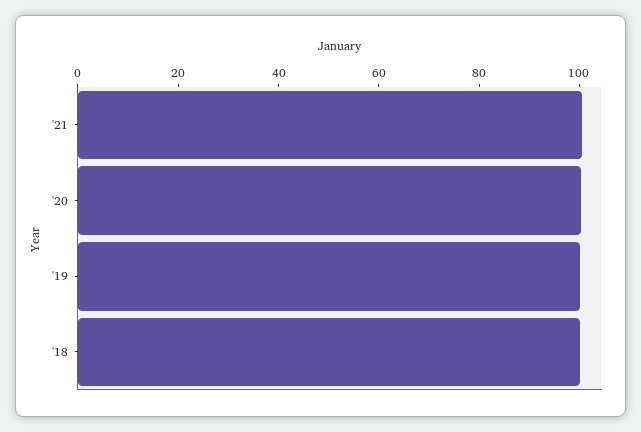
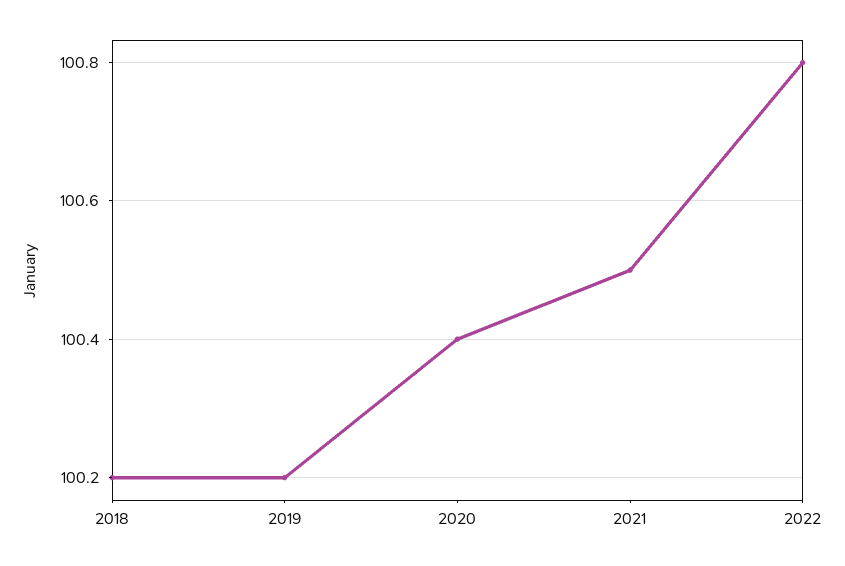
2022: none -> 100.8

